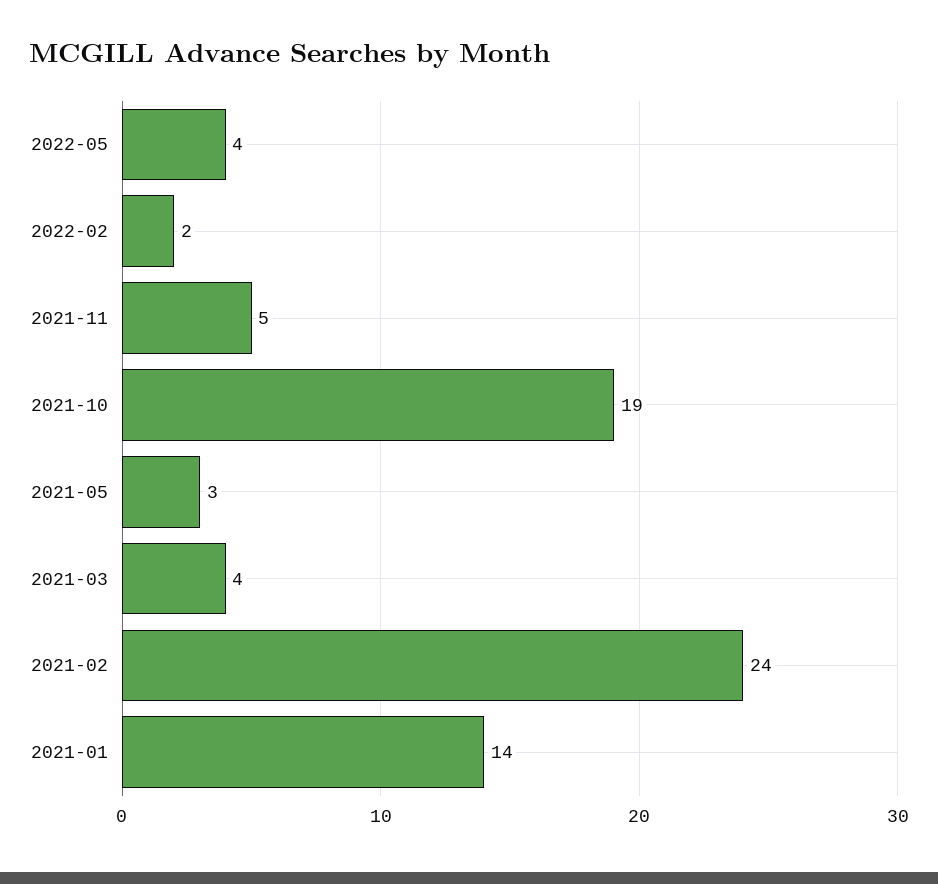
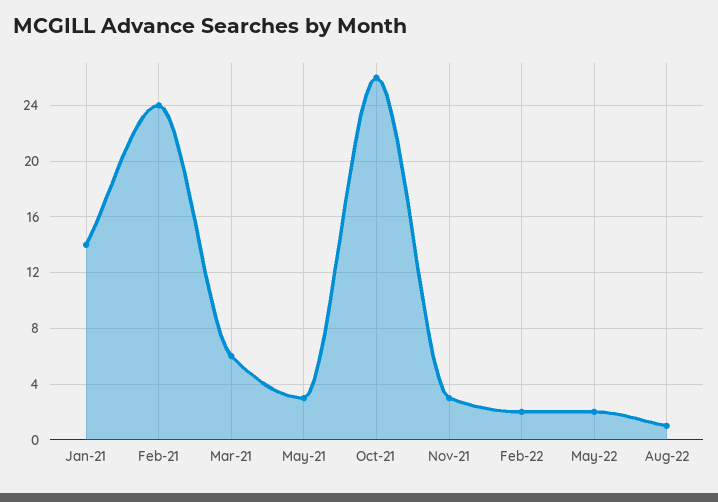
2022-05: 4 -> 2
2021-11: 5 -> 3
2021-10: 19 -> 26
2021-03: 4 -> 6
Aug-22: none -> 1

